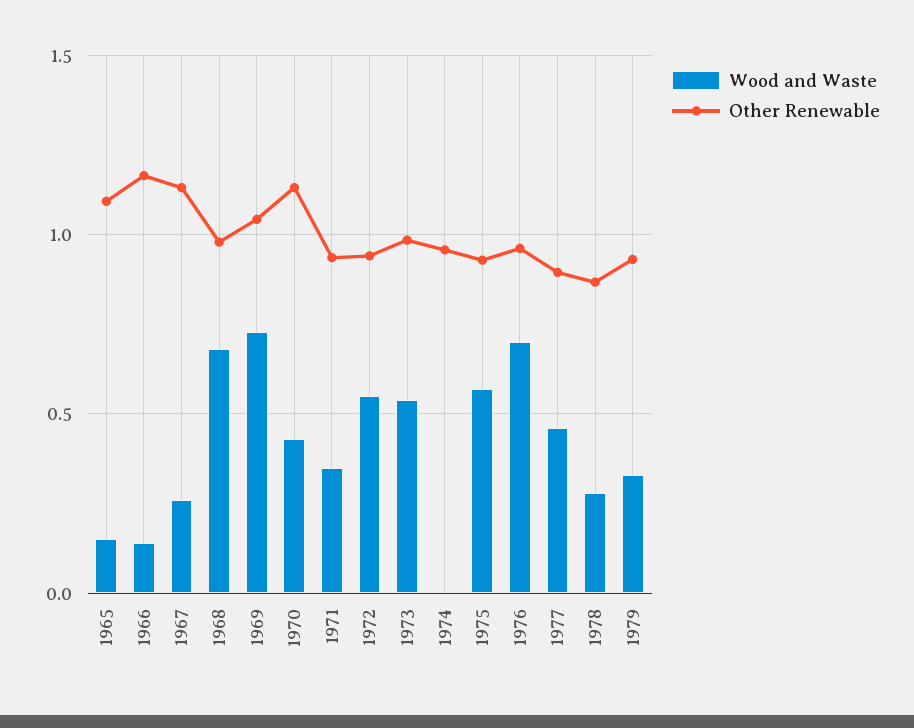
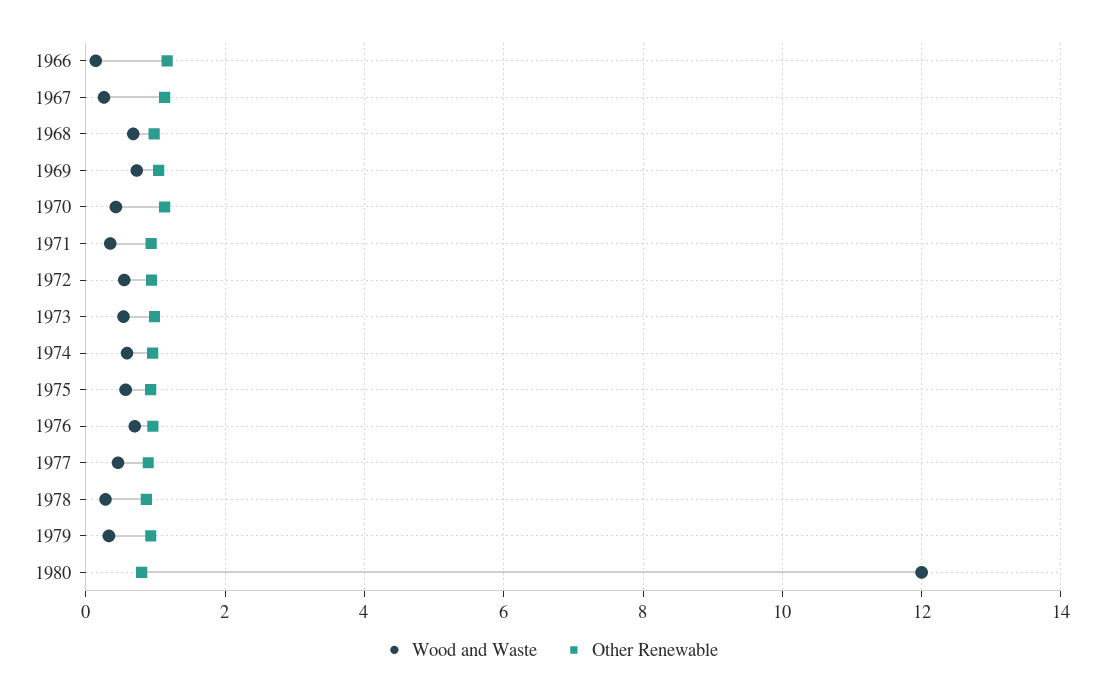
Wood and Waste, 1965: 0.15 -> none
Other Renewable, 1965: 1.1 -> none
Wood and Waste, 1974: 0 -> 0.6
Wood and Waste, 1980: none -> 12
Other Renewable, 1980: none -> 0.8

